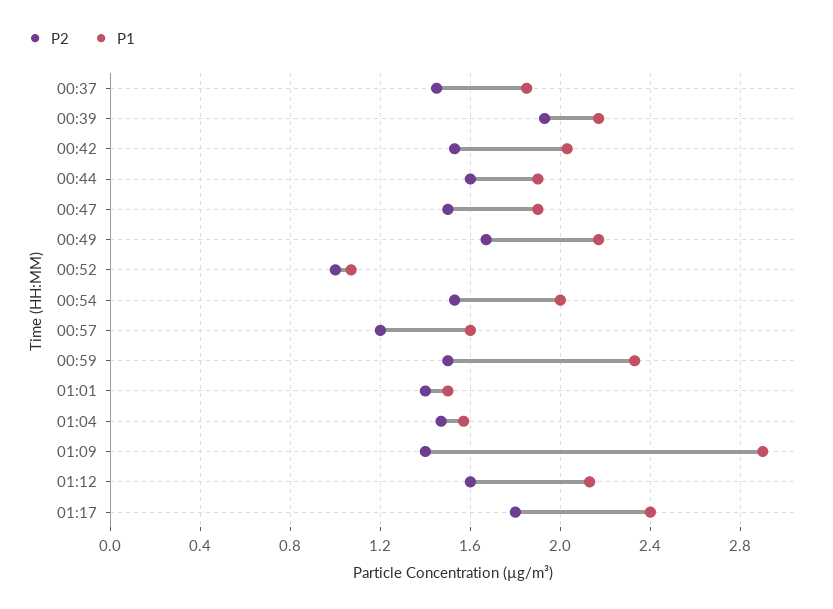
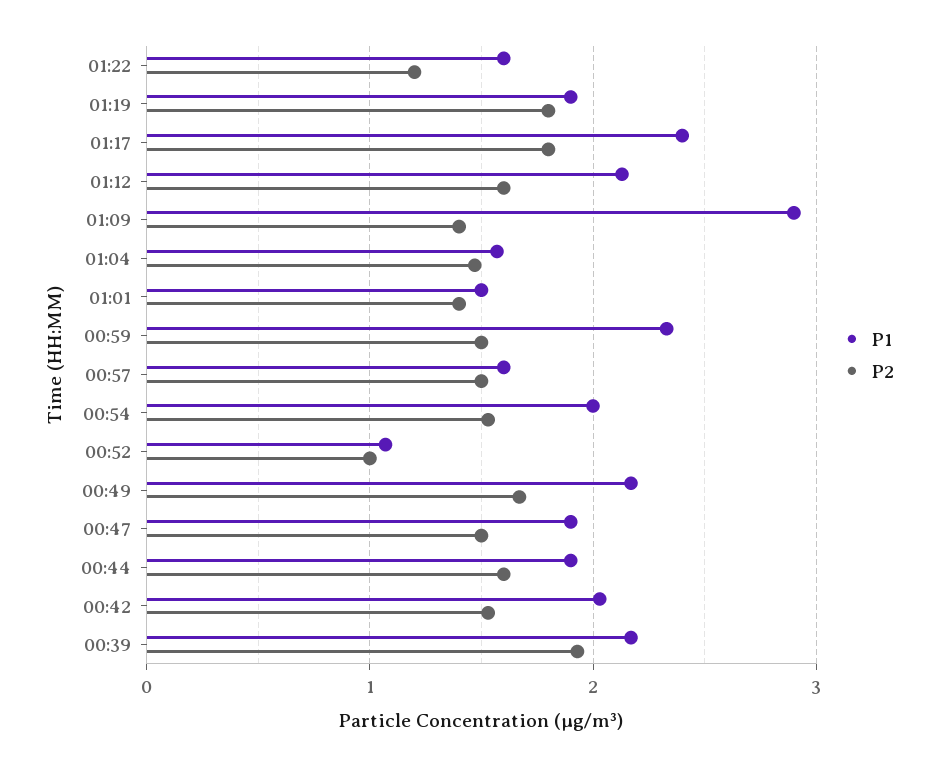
P2, 00:37: 1.45 -> none
P1, 00:37: 1.85 -> none
P2, 00:57: 1.2 -> 1.5
P1, 01:22: none -> 1.6
P2, 01:22: none -> 1.2
P1, 01:19: none -> 1.9
P2, 01:19: none -> 1.8

